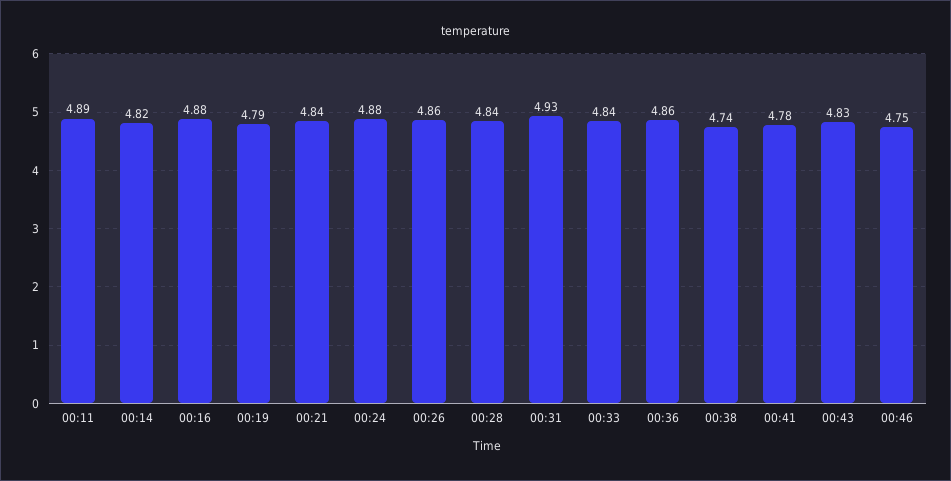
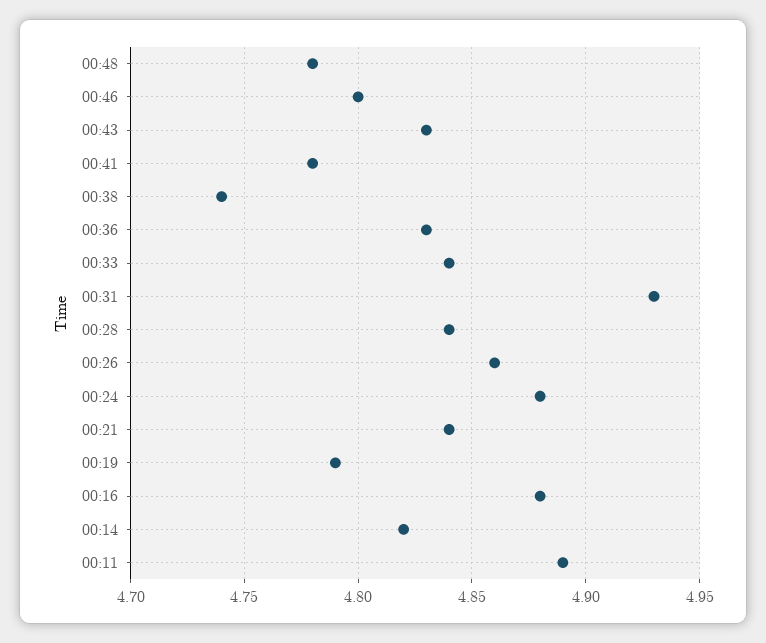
00:36: 4.86 -> 4.83
00:46: 4.75 -> 4.8
00:48: none -> 4.78

